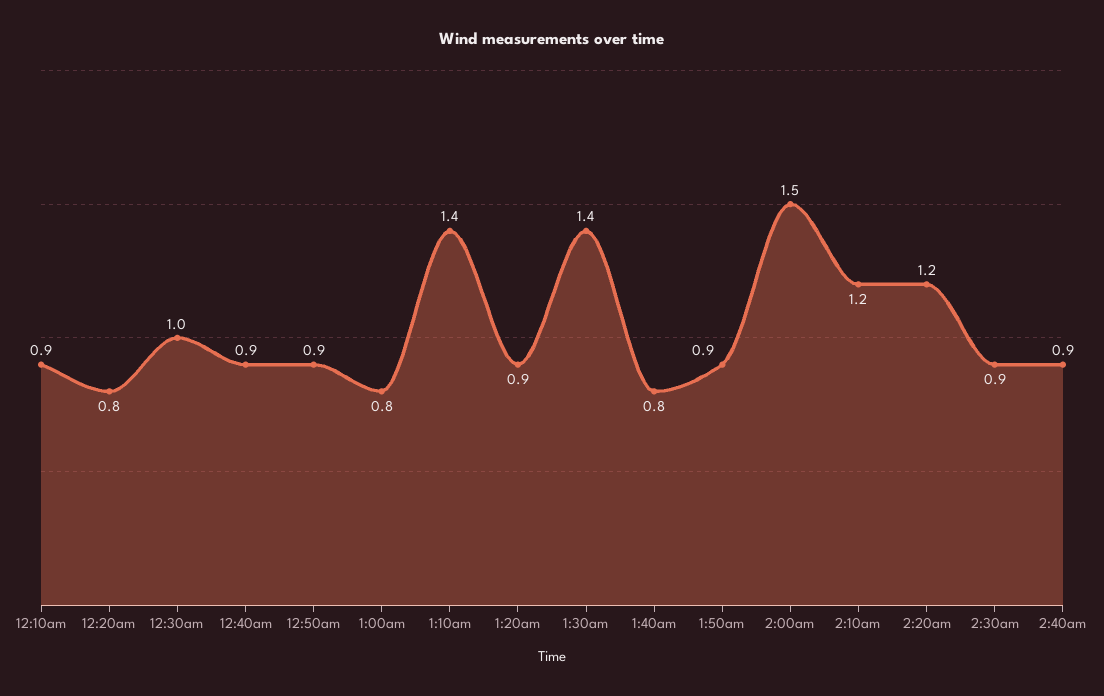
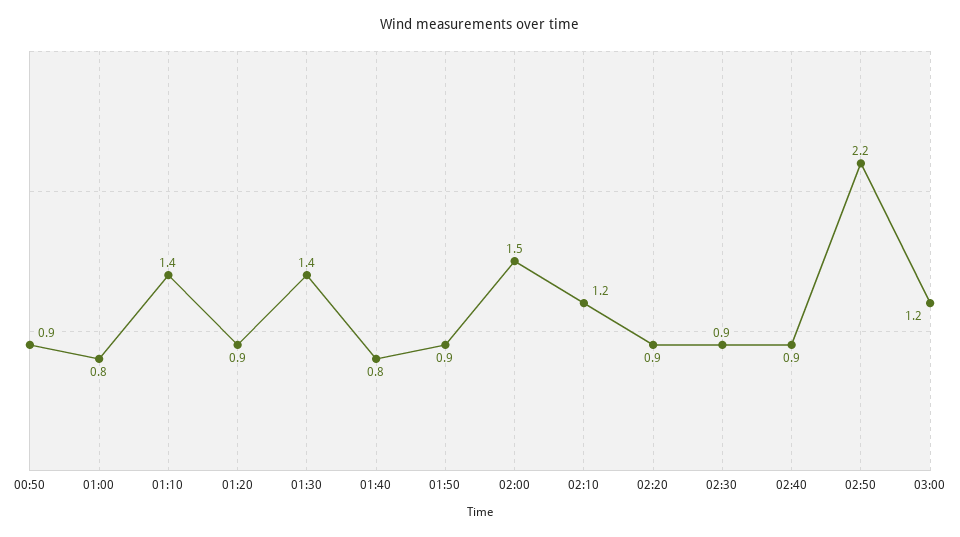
12:10am: 0.9 -> none
12:20am: 0.8 -> none
12:30am: 1 -> none
12:40am: 0.9 -> none
2:20am: 1.2 -> 0.9
02:50: none -> 2.2
03:00: none -> 1.2

